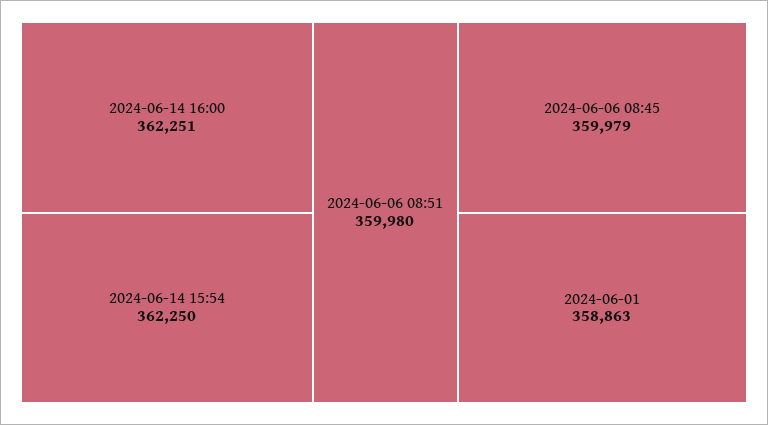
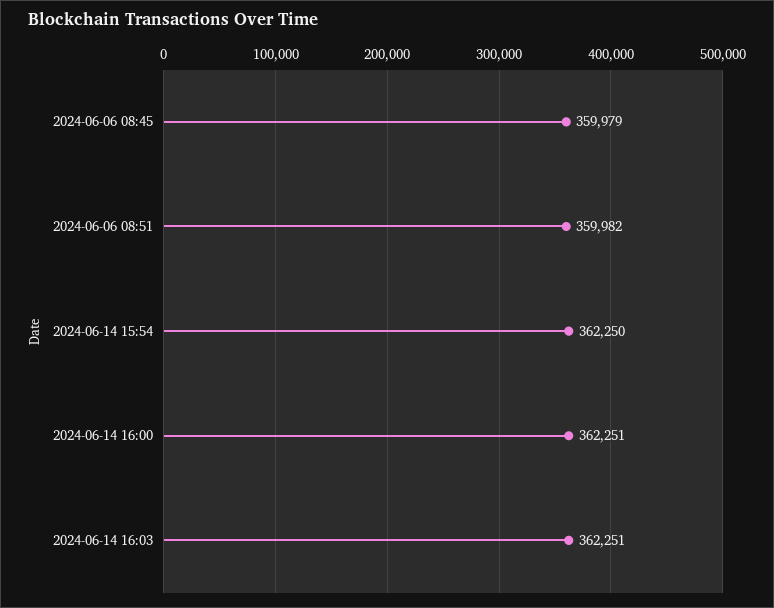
2024-06-06 08:51: 359980 -> 359982
2024-06-01: 358863 -> none
2024-06-14 16:03: none -> 362251

